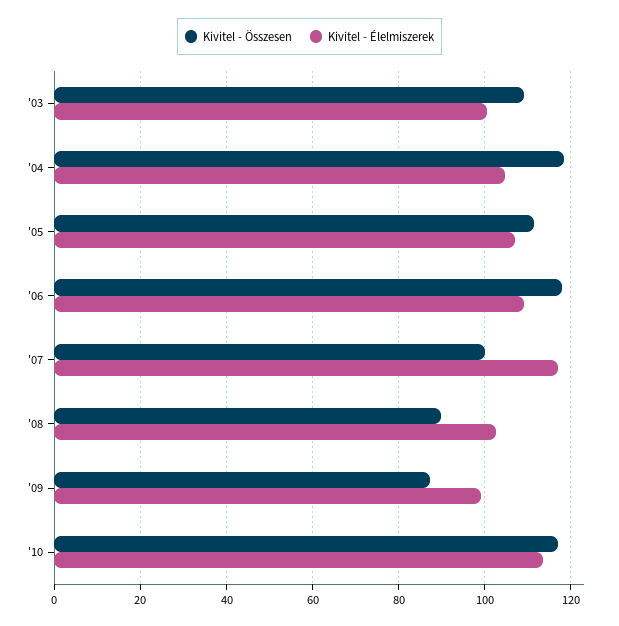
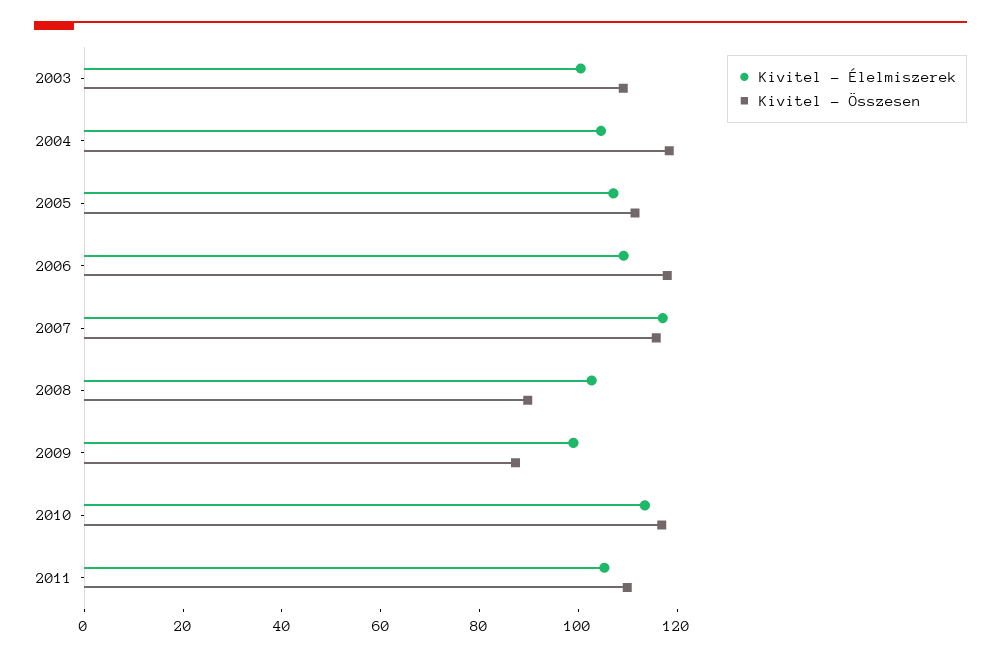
Kivitel - Összesen, '07: 100 -> 115
Kivitel - Élelmiszerek, 2011: none -> 105
Kivitel - Összesen, 2011: none -> 110

